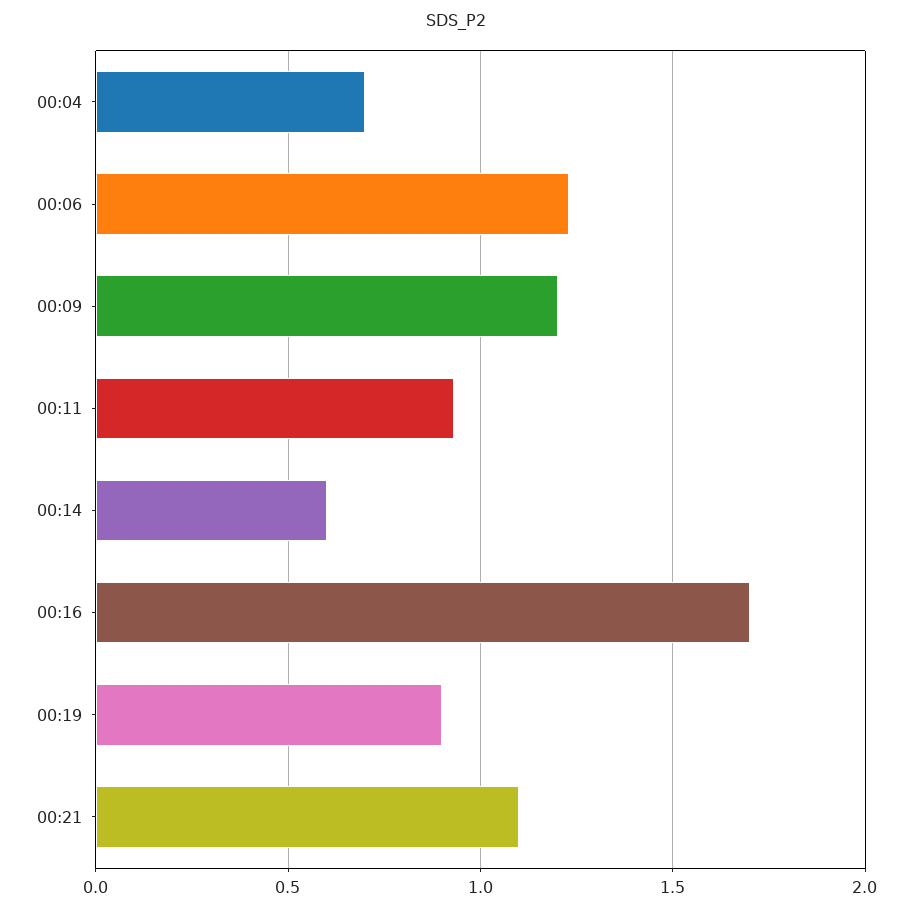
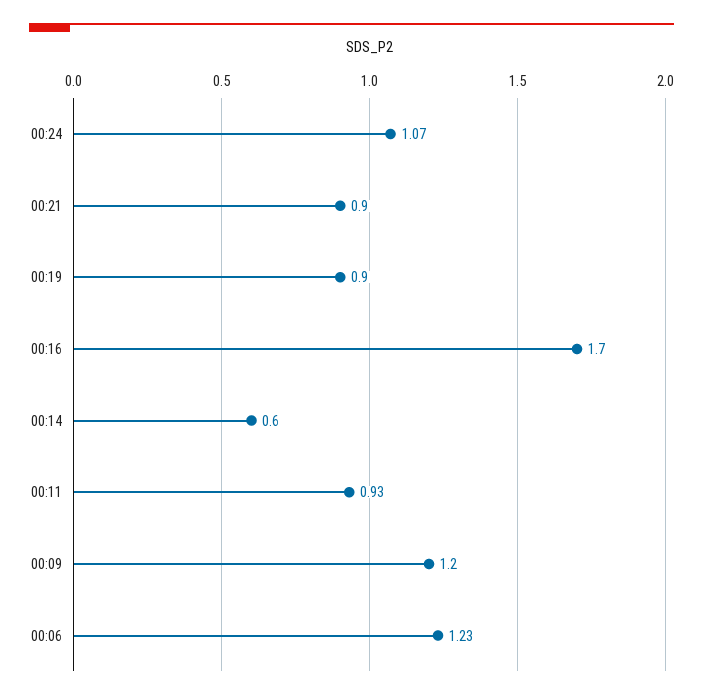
00:04: 0.7 -> none
00:21: 1.1 -> 0.9
00:24: none -> 1.07

